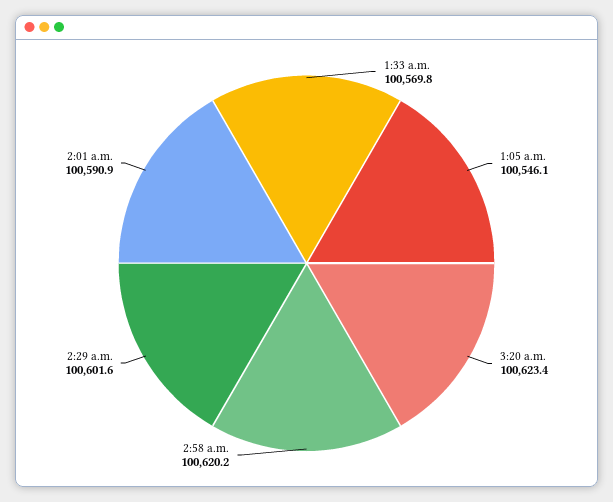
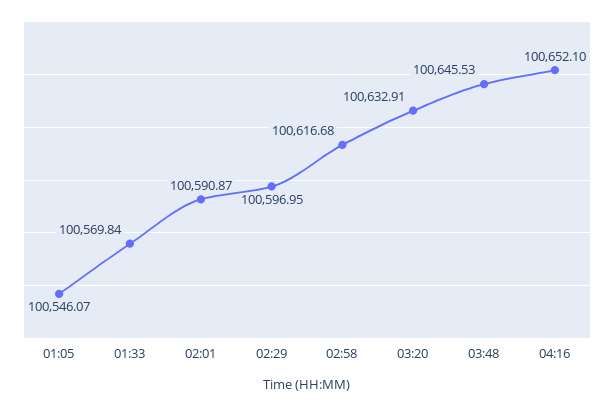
3:20 a.m.: 100623.4 -> 100632.91
2:58 a.m.: 100620.2 -> 100616.68
2:29 a.m.: 100601.6 -> 100596.95
03:48: none -> 100645.53
04:16: none -> 100652.1

